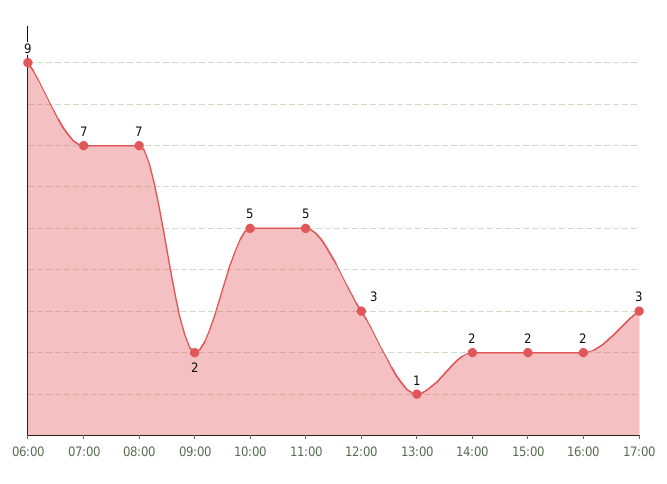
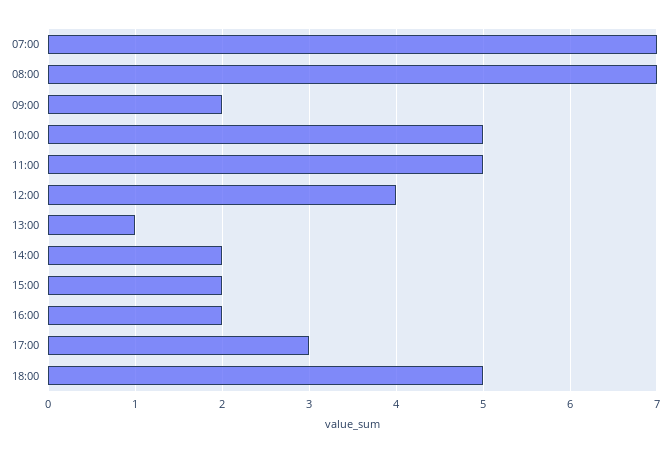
06:00: 9 -> none
12:00: 3 -> 4
18:00: none -> 5

